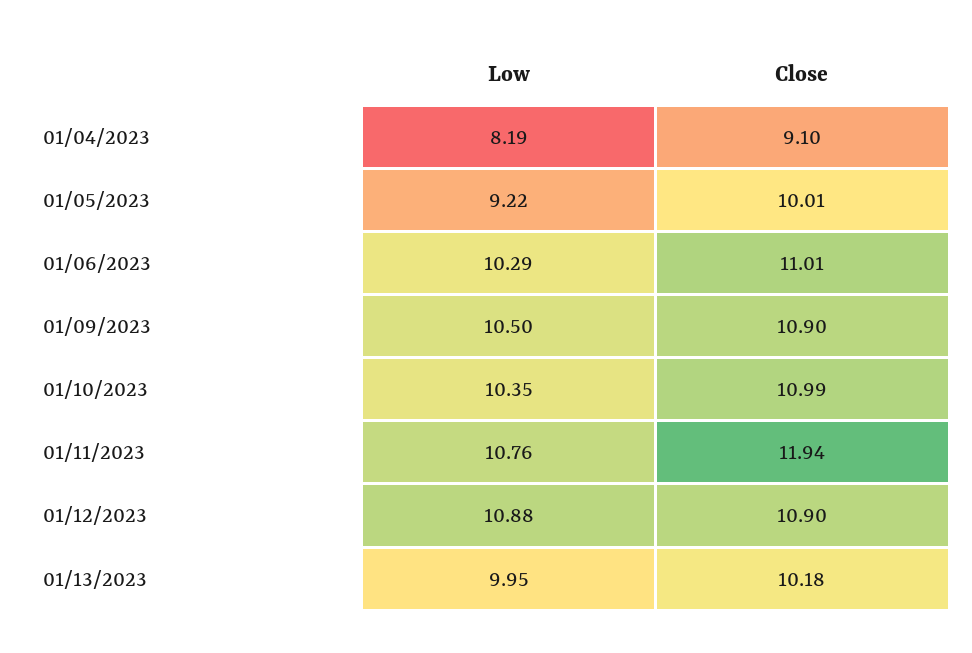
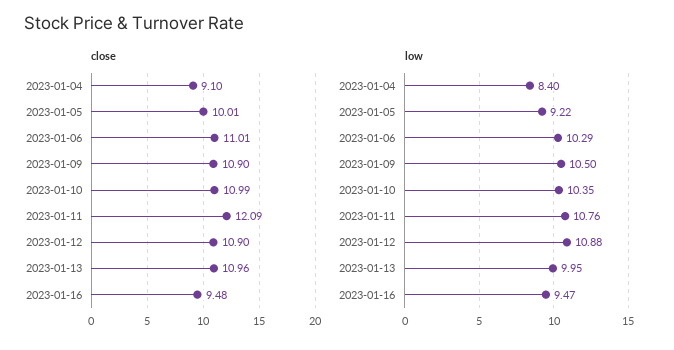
Low, 01/04/2023: 8.19 -> 8.4
Close, 01/11/2023: 11.94 -> 12.09
Close, 01/13/2023: 10.18 -> 10.96
Close, 2023-01-16: none -> 9.48
Low, 2023-01-16: none -> 9.47

